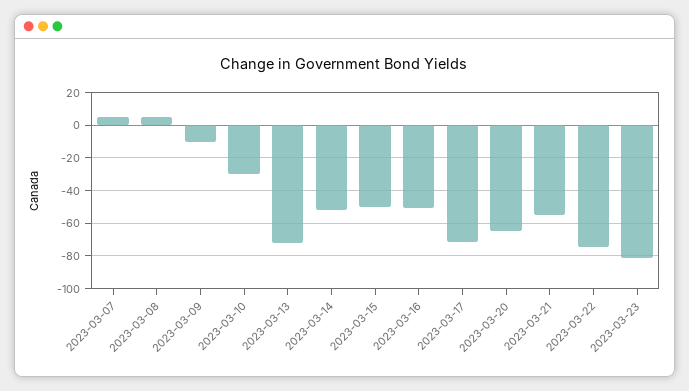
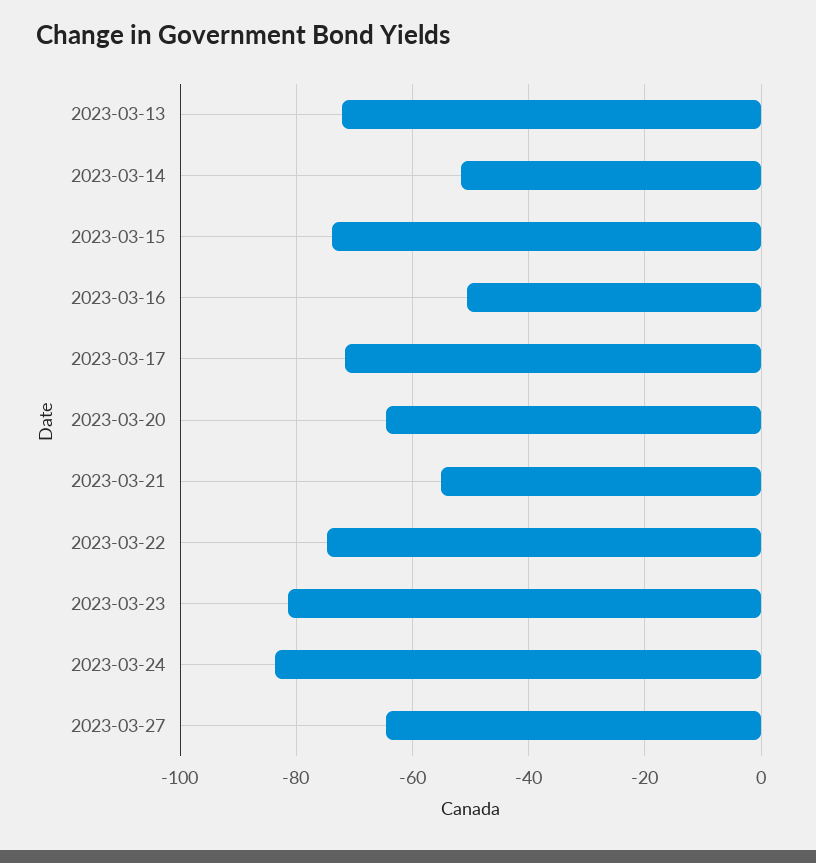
2023-03-07: 5 -> none
2023-03-08: 5 -> none
2023-03-09: -10 -> none
2023-03-10: -30 -> none
2023-03-15: -50 -> -74
2023-03-24: none -> -84
2023-03-27: none -> -64

